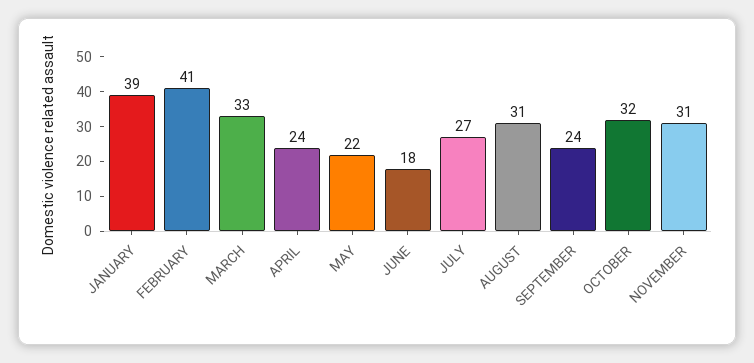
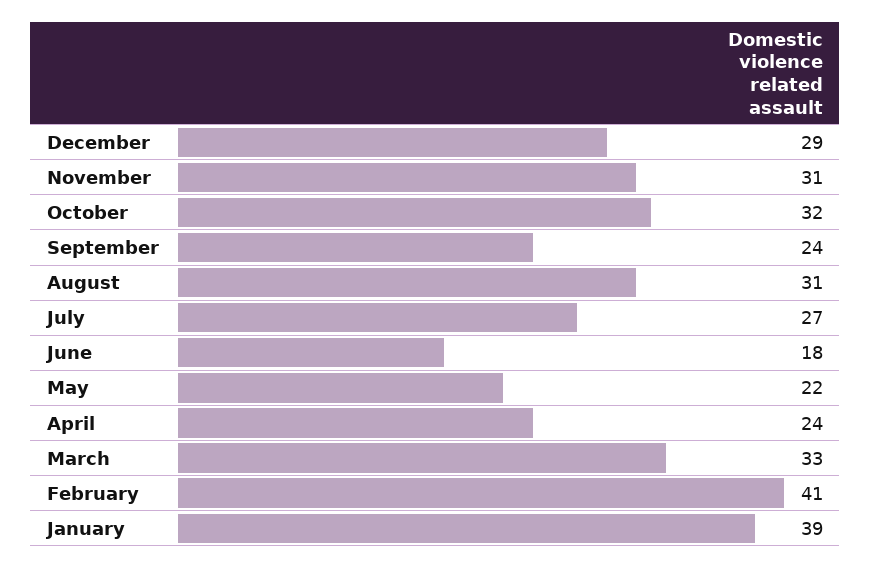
December: none -> 29

